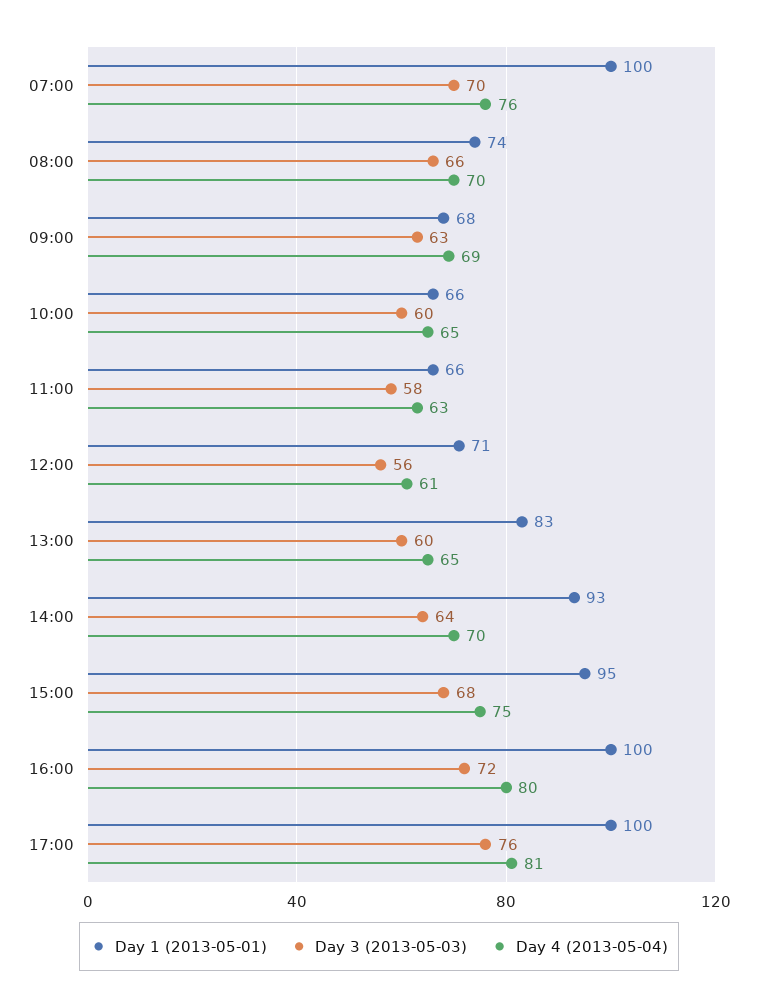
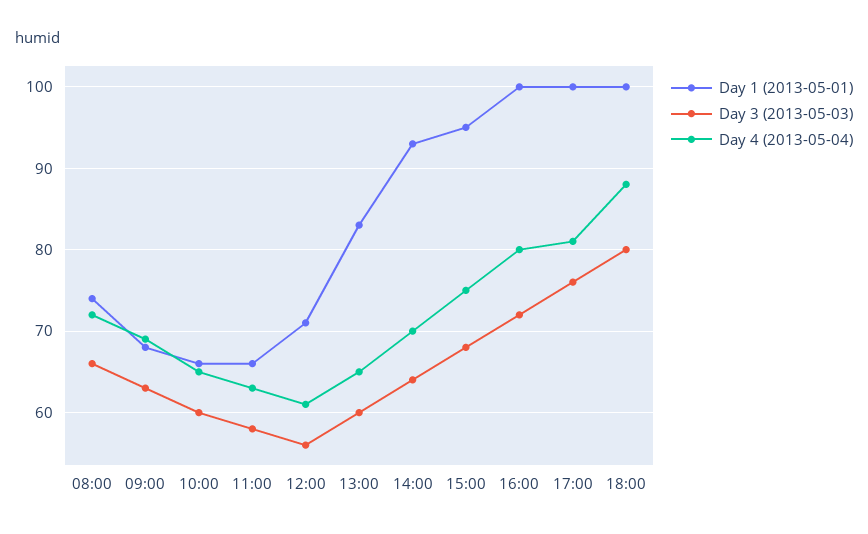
Day 1 (2013-05-01), 07:00: 100 -> none
Day 3 (2013-05-03), 07:00: 70 -> none
Day 4 (2013-05-04), 07:00: 76 -> none
Day 4 (2013-05-04), 08:00: 70 -> 72
Day 1 (2013-05-01), 18:00: none -> 100
Day 3 (2013-05-03), 18:00: none -> 80
Day 4 (2013-05-04), 18:00: none -> 88

